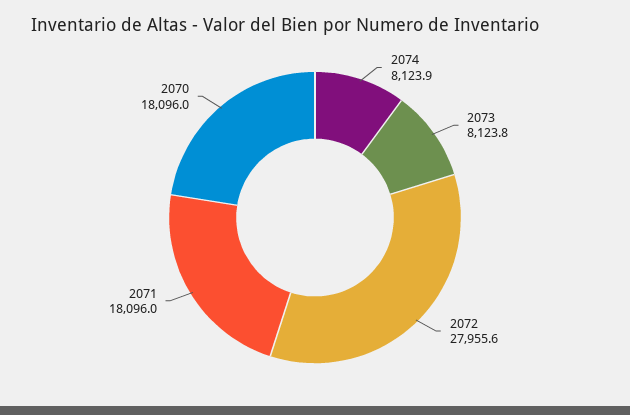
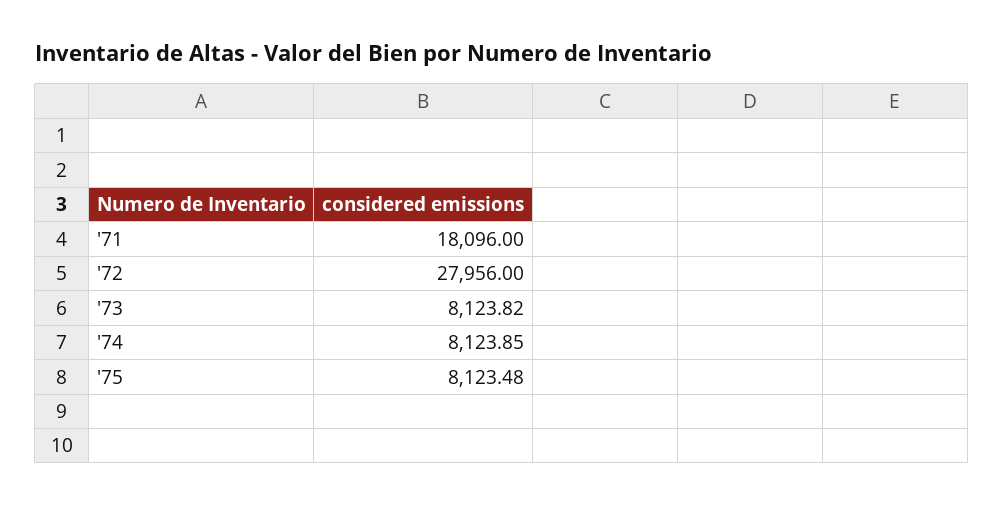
2072: 27955.6 -> 27956
2070: 18096 -> none
'75: none -> 8123.48

